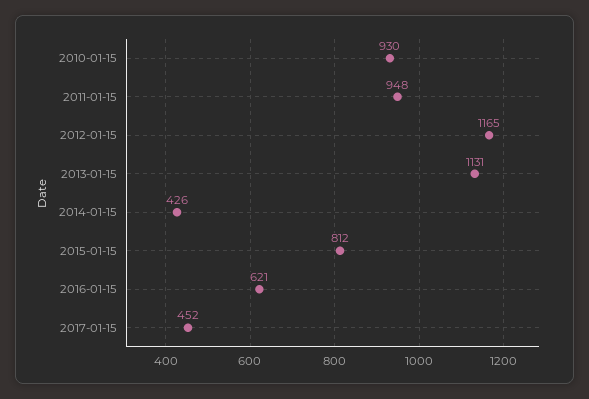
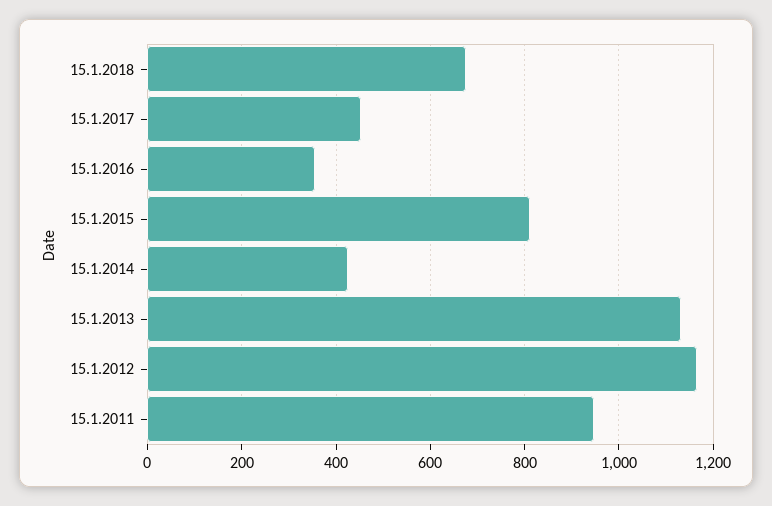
2010-01-15: 930 -> none
2016-01-15: 621 -> 360
15.1.2018: none -> 680

